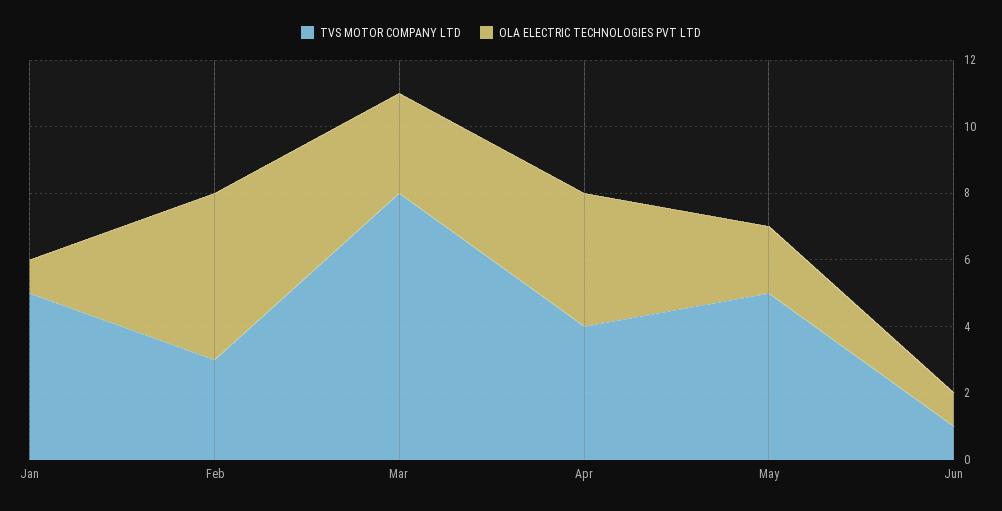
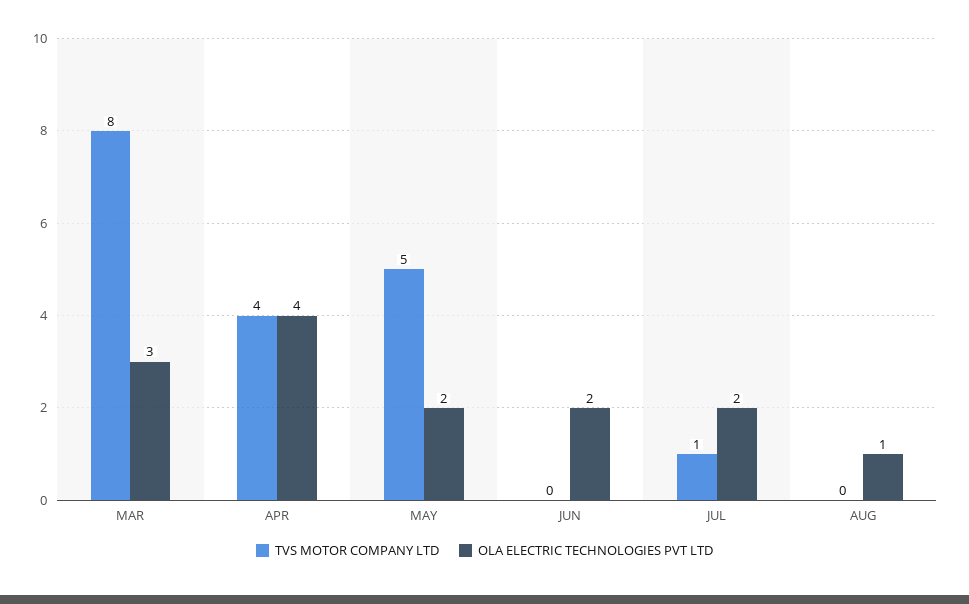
TVS MOTOR COMPANY LTD, Jan: 5 -> none
OLA ELECTRIC TECHNOLOGIES PVT LTD, Jan: 1 -> none
TVS MOTOR COMPANY LTD, Feb: 3 -> none
OLA ELECTRIC TECHNOLOGIES PVT LTD, Feb: 5 -> none
TVS MOTOR COMPANY LTD, Jun: 1 -> 0
OLA ELECTRIC TECHNOLOGIES PVT LTD, Jun: 1 -> 2
TVS MOTOR COMPANY LTD, JUL: none -> 1
OLA ELECTRIC TECHNOLOGIES PVT LTD, JUL: none -> 2
TVS MOTOR COMPANY LTD, AUG: none -> 0
OLA ELECTRIC TECHNOLOGIES PVT LTD, AUG: none -> 1

